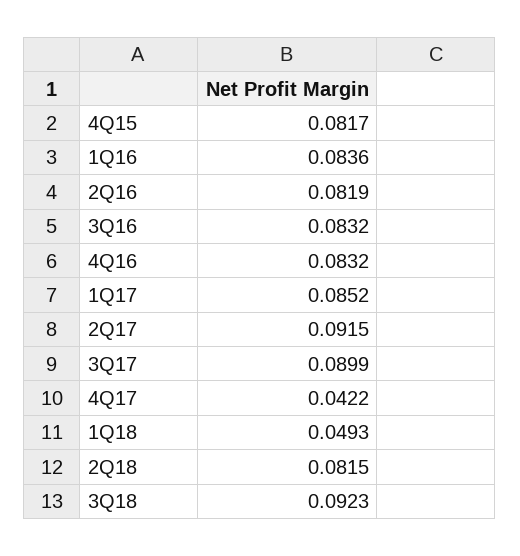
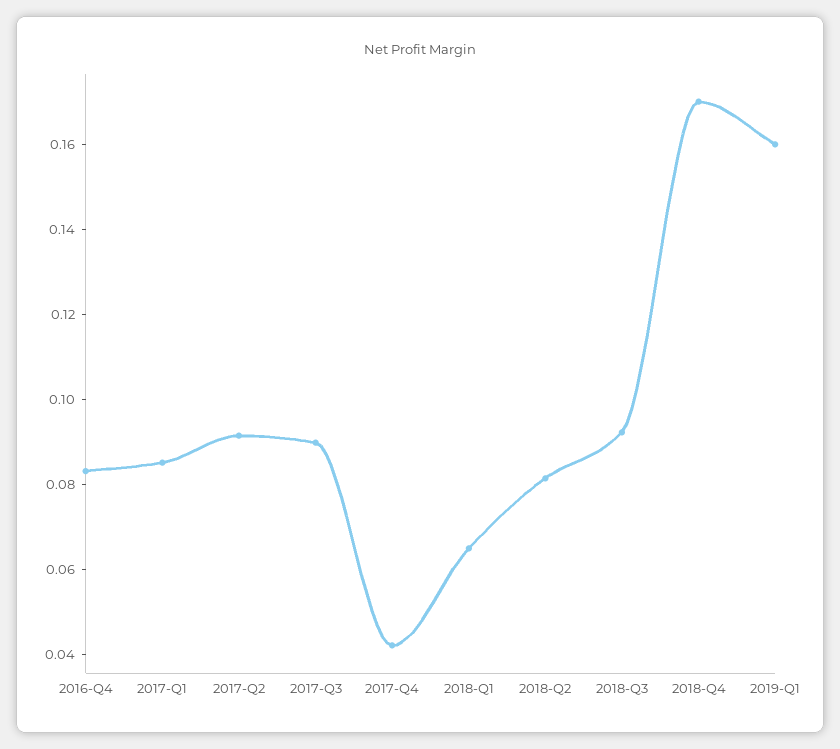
4Q15: 0.0817 -> none
1Q16: 0.0836 -> none
2Q16: 0.0819 -> none
3Q16: 0.0832 -> none
1Q18: 0.0493 -> 0.065
2018-Q4: none -> 0.17
2019-Q1: none -> 0.16

